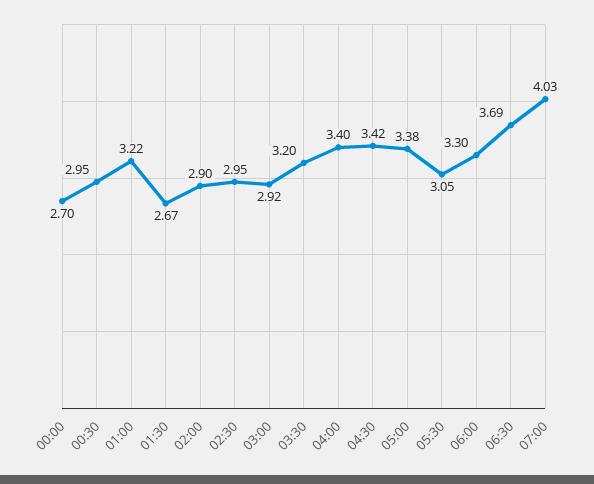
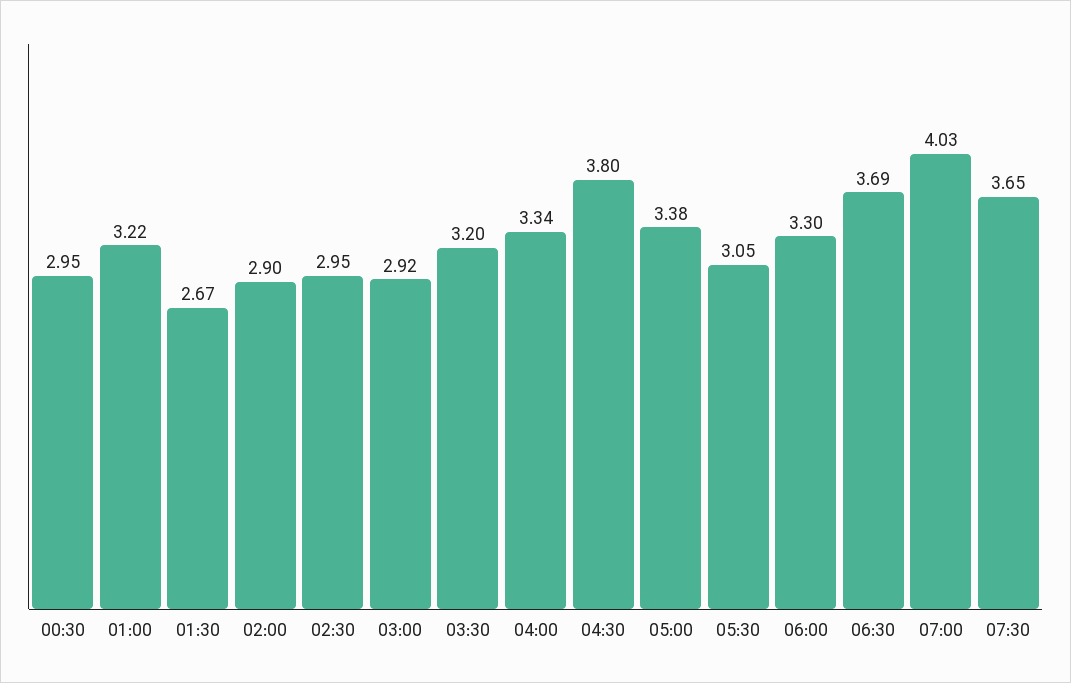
00:00: 2.7 -> none
04:00: 3.4 -> 3.34
04:30: 3.42 -> 3.8
07:30: none -> 3.65

